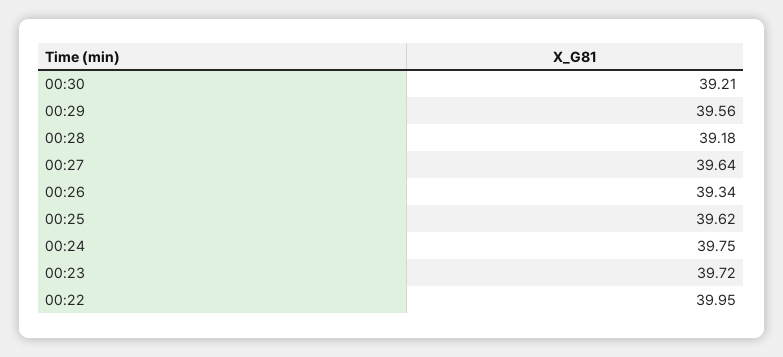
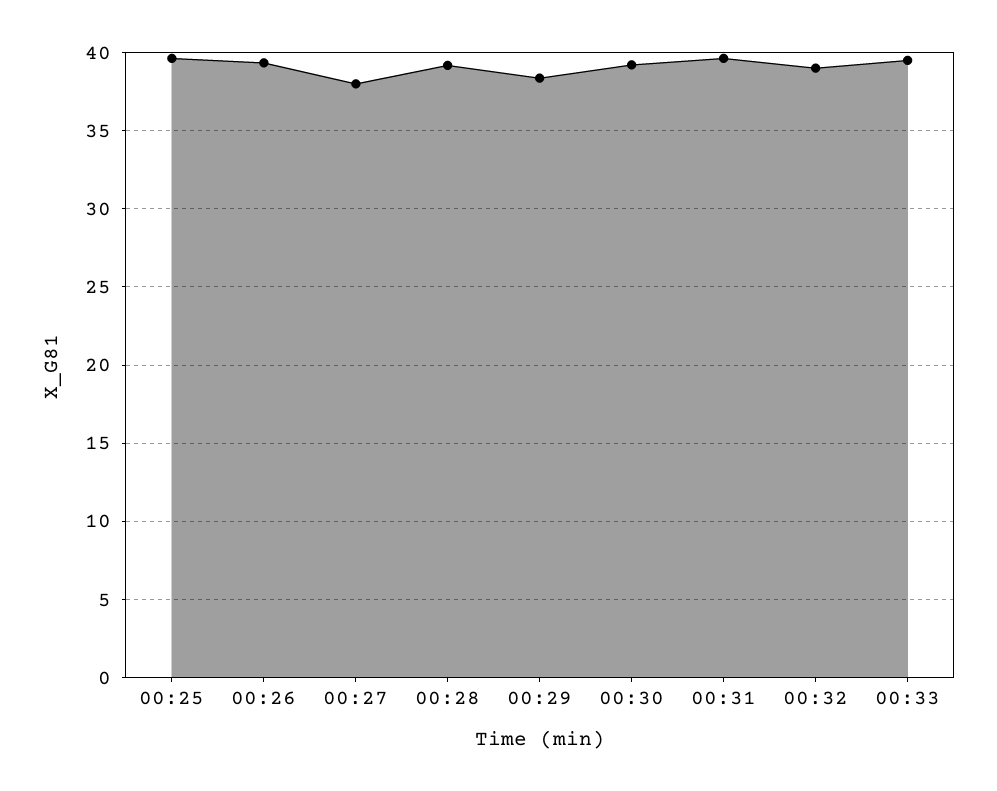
00:29: 39.56 -> 38.5
00:27: 39.64 -> 38
00:24: 39.75 -> none
00:23: 39.72 -> none
00:22: 39.95 -> none
00:31: none -> 39.5
00:32: none -> 39
00:33: none -> 39.5

